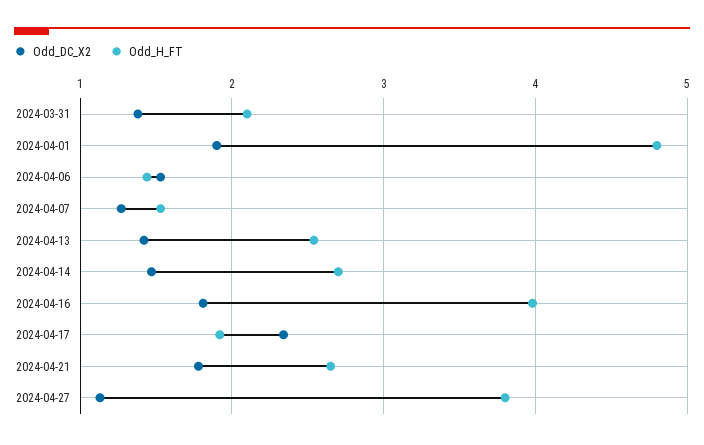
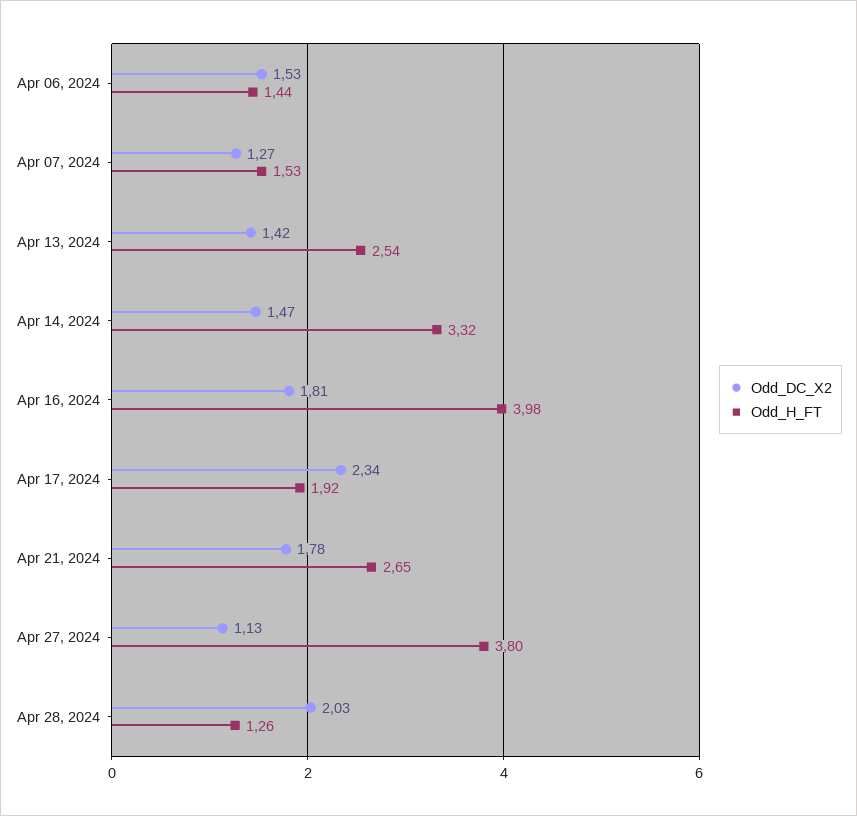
Odd_DC_X2, 2024-03-31: 1.4 -> none
Odd_H_FT, 2024-03-31: 2.1 -> none
Odd_DC_X2, 2024-04-01: 1.9 -> none
Odd_H_FT, 2024-04-01: 4.8 -> none
Odd_H_FT, 2024-04-14: 2.7 -> 3.32
Odd_DC_X2, Apr 28, 2024: none -> 2.03
Odd_H_FT, Apr 28, 2024: none -> 1.26

